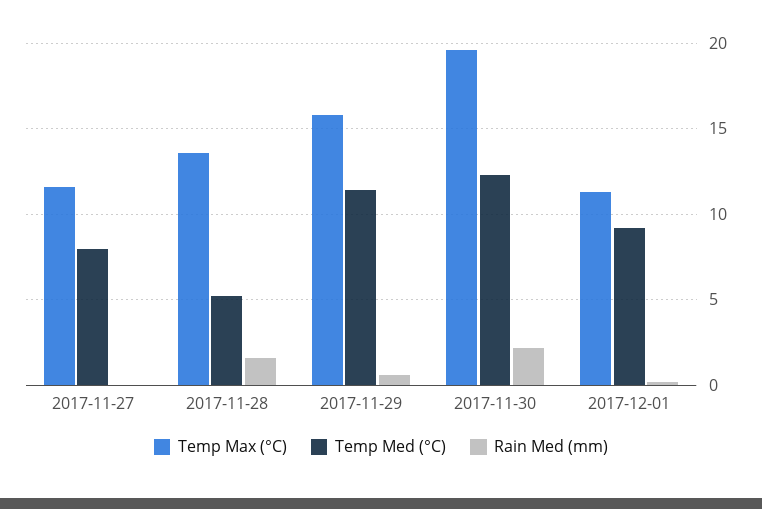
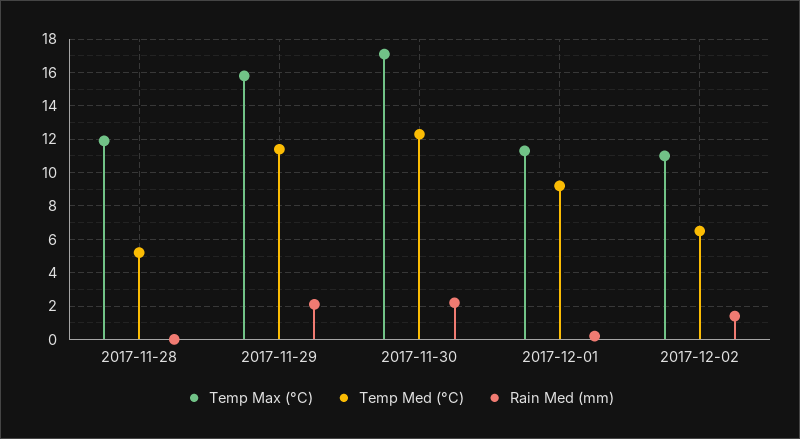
Temp Max (°C), 2017-11-27: 11.5 -> none
Temp Med (°C), 2017-11-27: 8 -> none
Rain Med (mm), 2017-11-27: 0 -> none
Temp Max (°C), 2017-11-28: 13.5 -> 12
Rain Med (mm), 2017-11-28: 1.5 -> 0
Rain Med (mm), 2017-11-29: 0.5 -> 2
Temp Max (°C), 2017-11-30: 19.5 -> 17
Temp Max (°C), 2017-12-02: none -> 11
Temp Med (°C), 2017-12-02: none -> 6.5
Rain Med (mm), 2017-12-02: none -> 1.5

